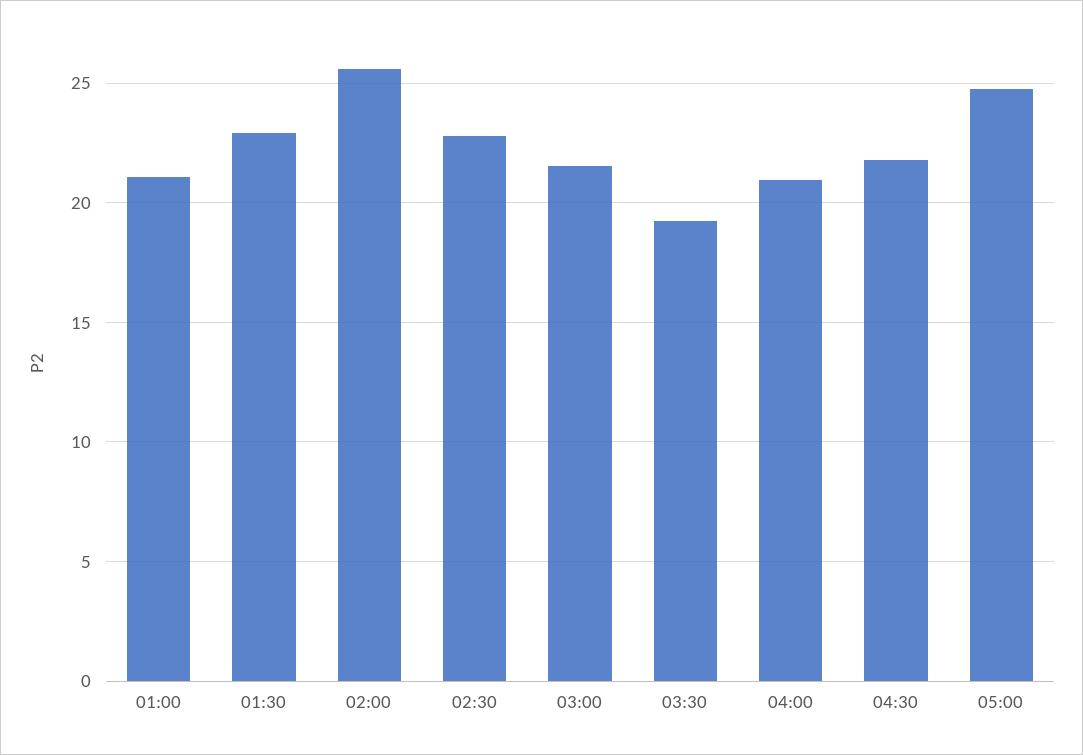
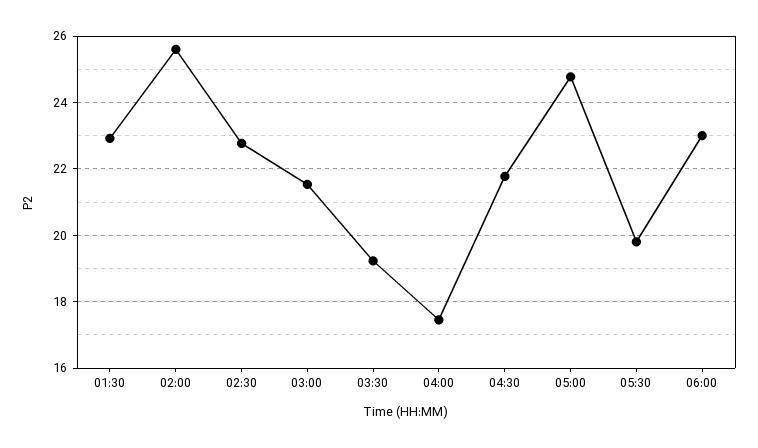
01:00: 21 -> none
04:00: 21 -> 17.4
05:30: none -> 19.8
06:00: none -> 23

